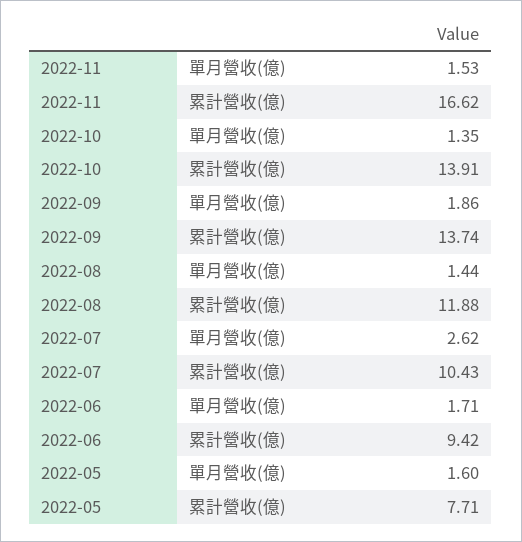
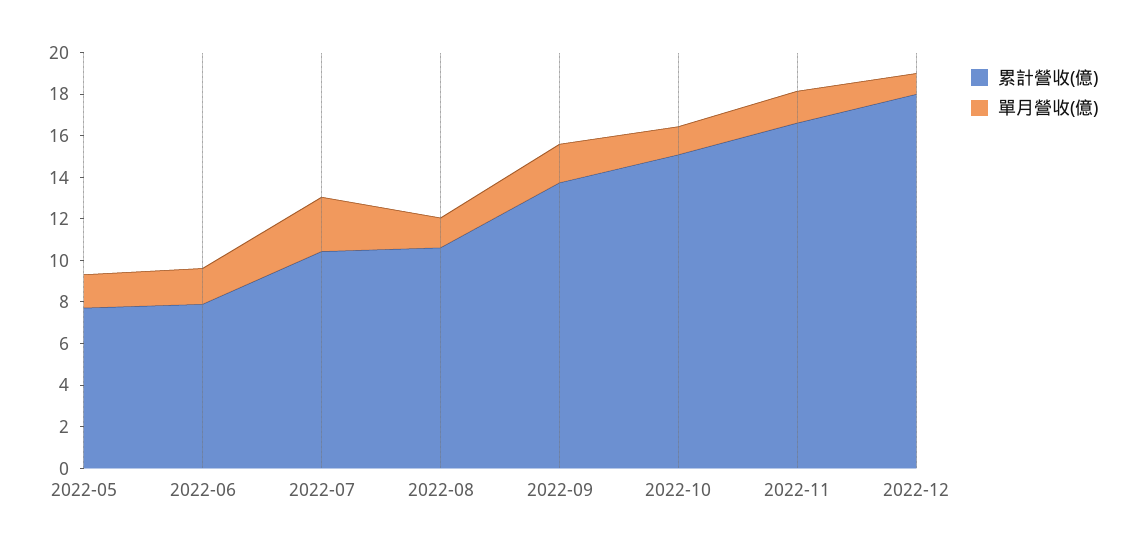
累計營收(億), 2022-10: 13.91 -> 15
累計營收(億), 2022-08: 11.88 -> 10.5
累計營收(億), 2022-06: 9.42 -> 8
累計營收(億), 2022-12: none -> 18
單月營收(億), 2022-12: none -> 1

